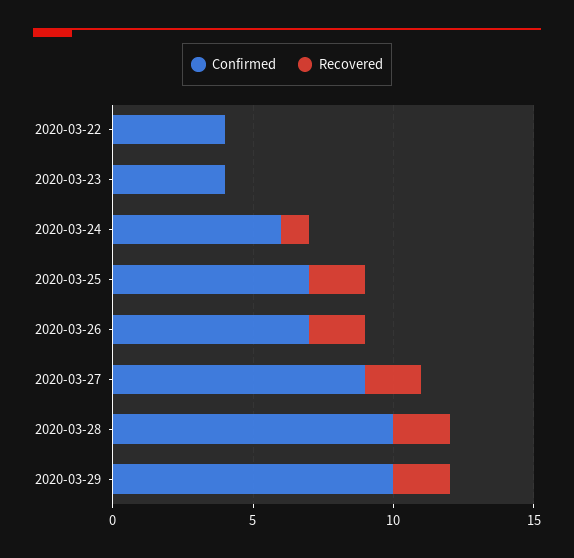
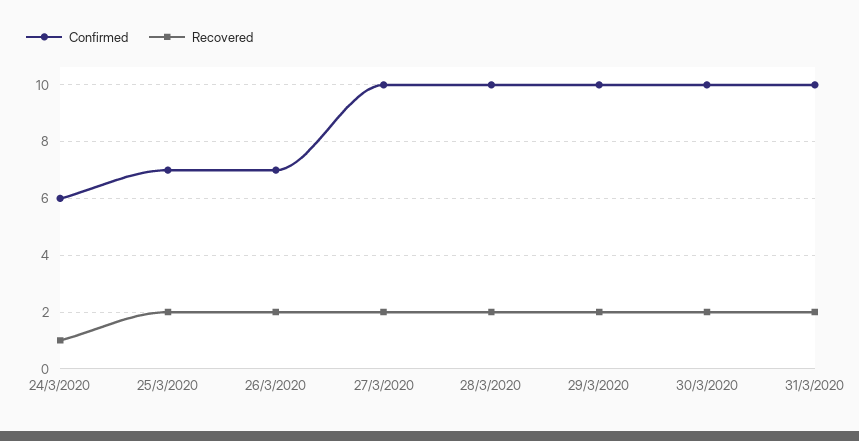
Confirmed, 2020-03-22: 4 -> none
Recovered, 2020-03-22: 0 -> none
Confirmed, 2020-03-23: 4 -> none
Recovered, 2020-03-23: 0 -> none
Confirmed, 2020-03-27: 9 -> 10
Confirmed, 30/3/2020: none -> 10
Recovered, 30/3/2020: none -> 2
Confirmed, 31/3/2020: none -> 10
Recovered, 31/3/2020: none -> 2

